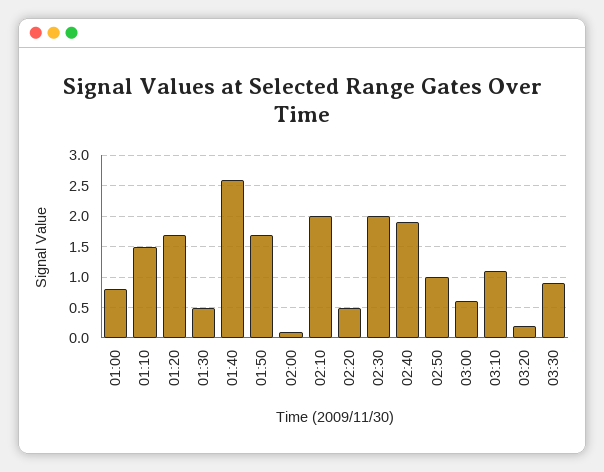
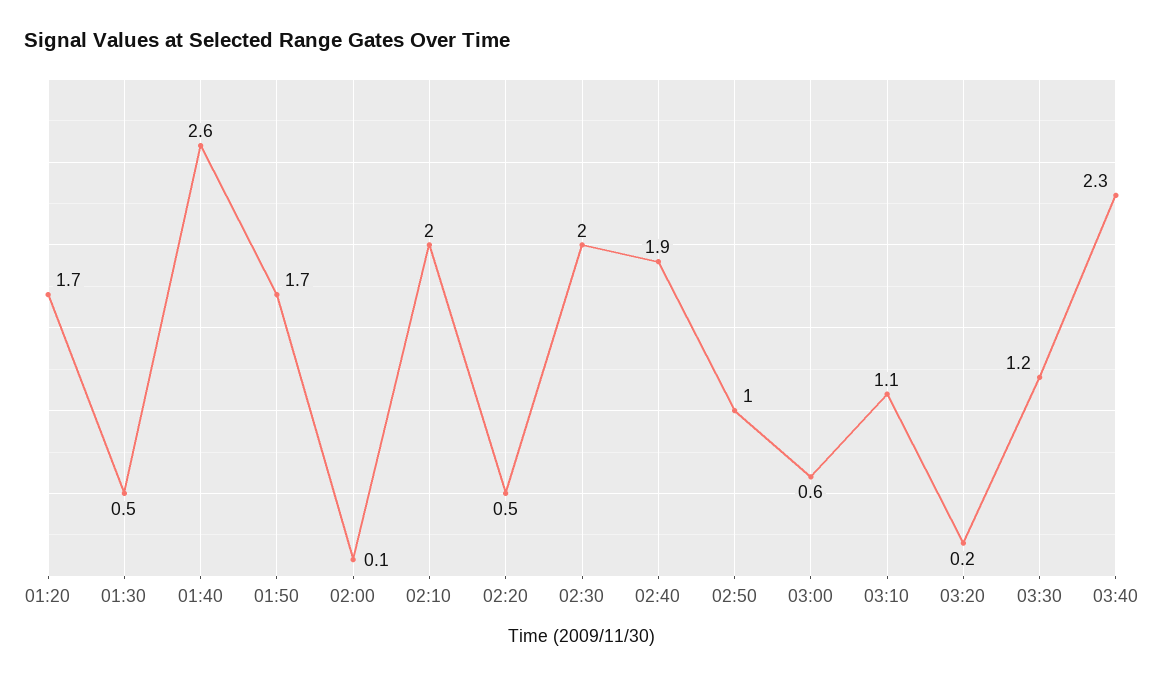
01:00: 0.8 -> none
01:10: 1.5 -> none
03:30: 0.9 -> 1.2
03:40: none -> 2.3

